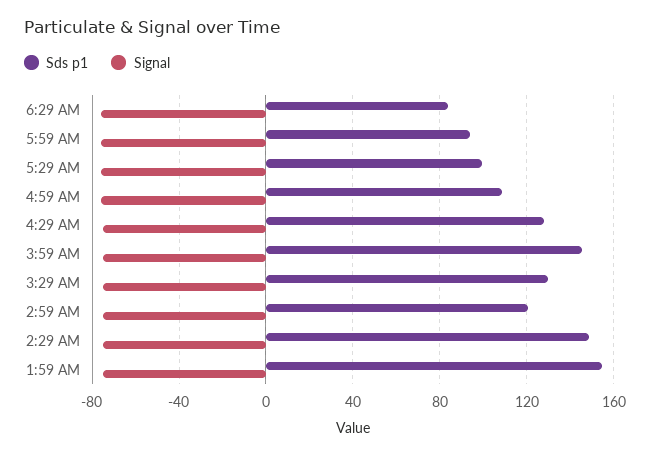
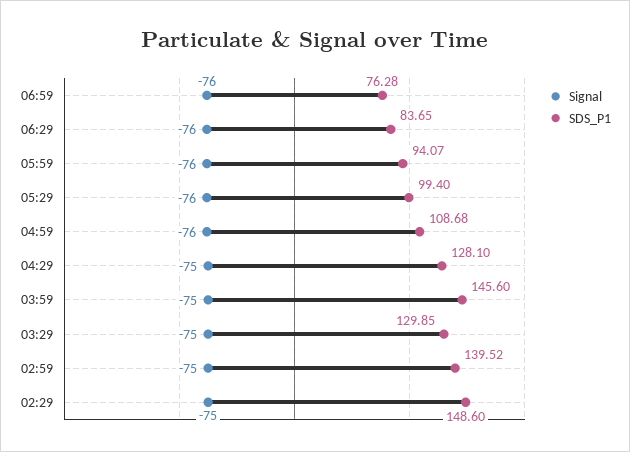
Sds p1, 2:59 AM: 120 -> 139.52
Sds p1, 1:59 AM: 155 -> none
Signal, 1:59 AM: -75 -> none
Signal, 06:59: none -> -76
Sds p1, 06:59: none -> 76.28

